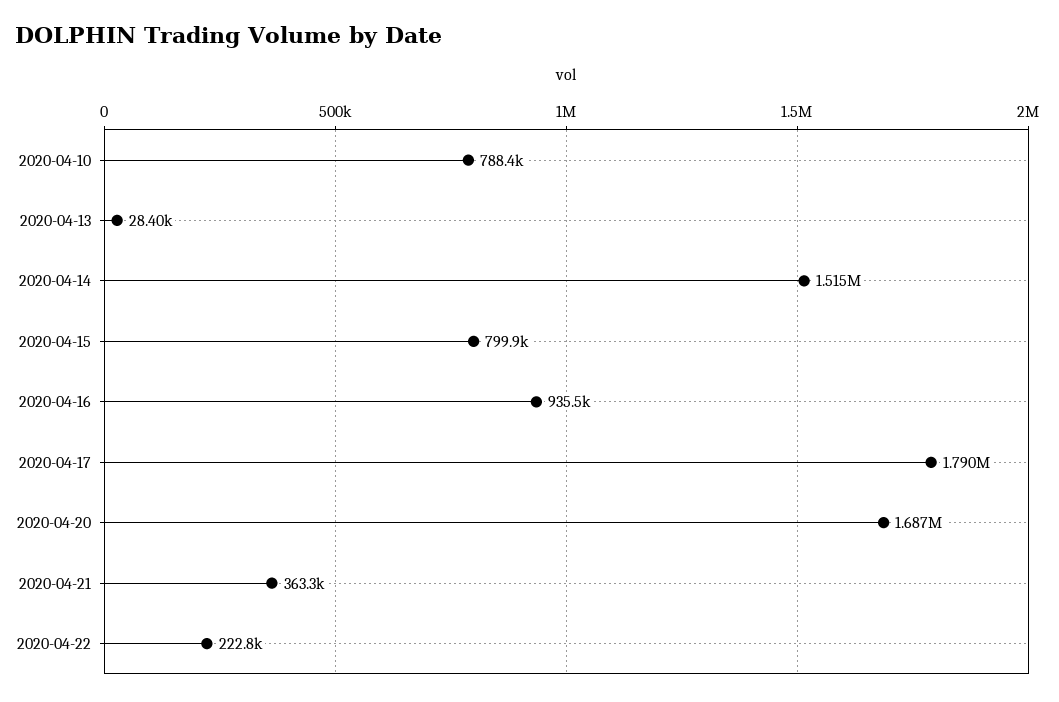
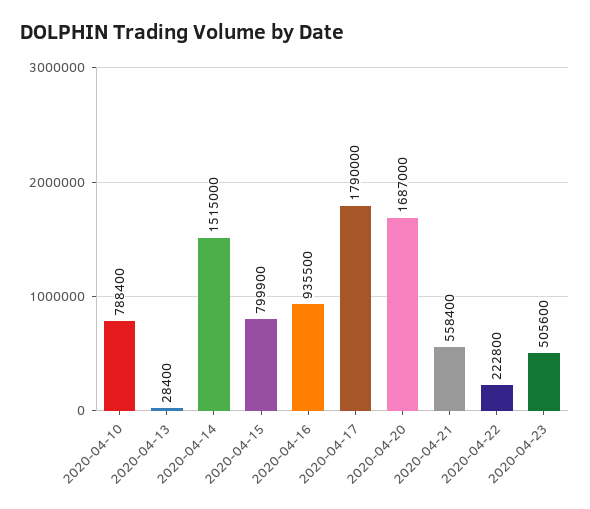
2020-04-21: 363300 -> 558400
2020-04-23: none -> 505600

